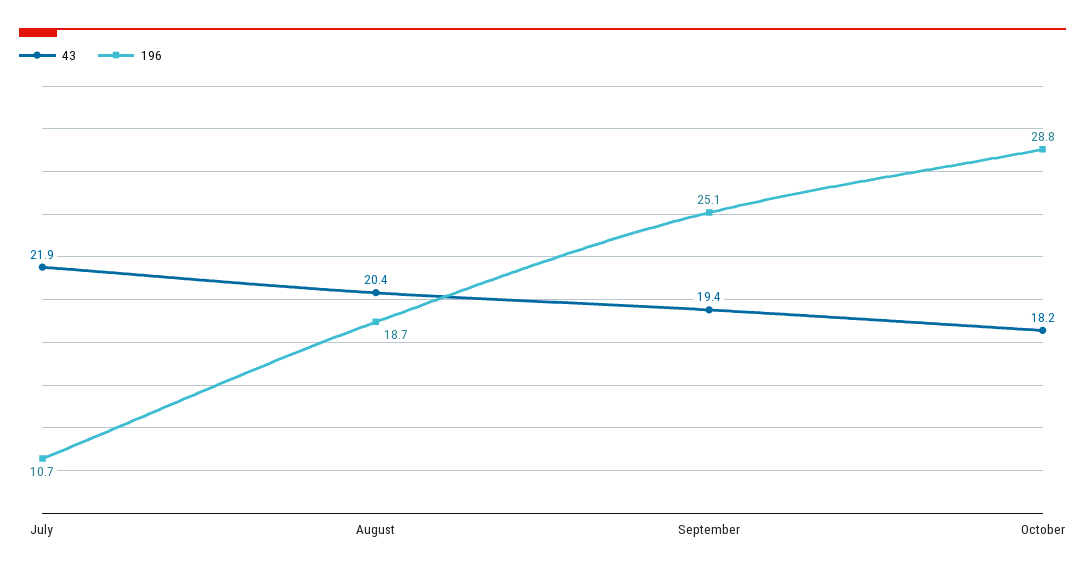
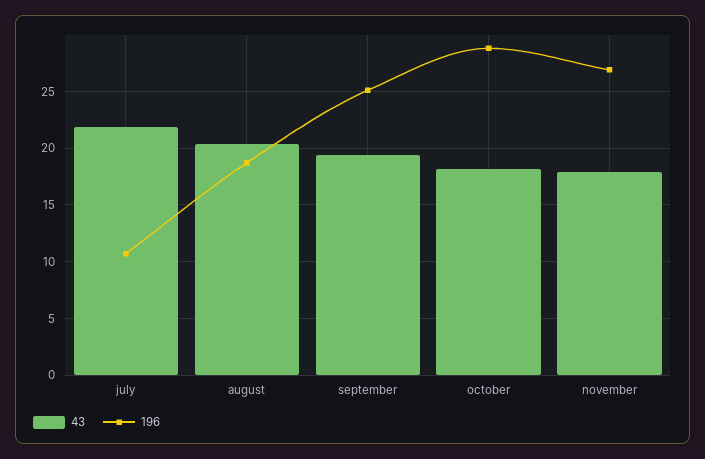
43, november: none -> 18
196, november: none -> 27

